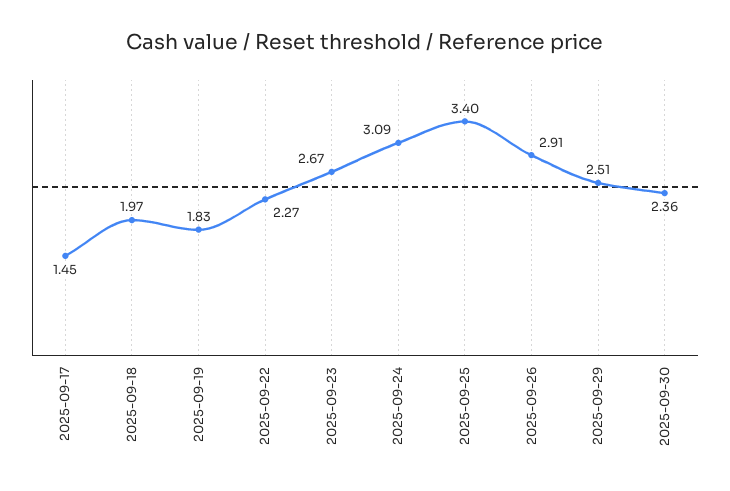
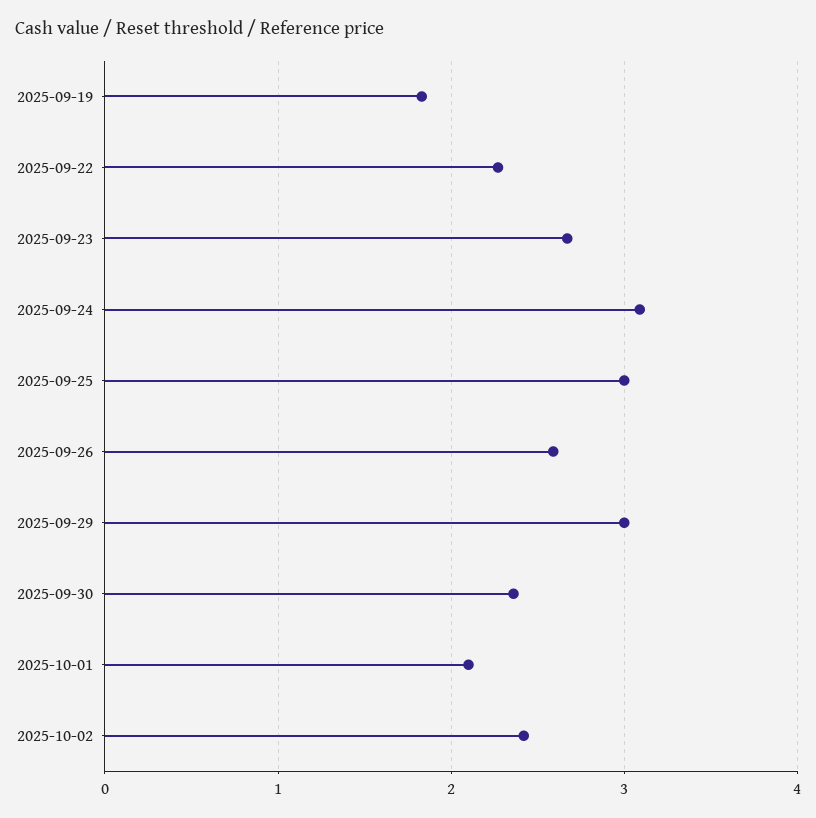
2025-09-17: 1.45 -> none
2025-09-18: 1.97 -> none
2025-09-25: 3.4 -> 3
2025-09-26: 2.91 -> 2.6
2025-09-29: 2.51 -> 3
2025-10-01: none -> 2.1
2025-10-02: none -> 2.4

